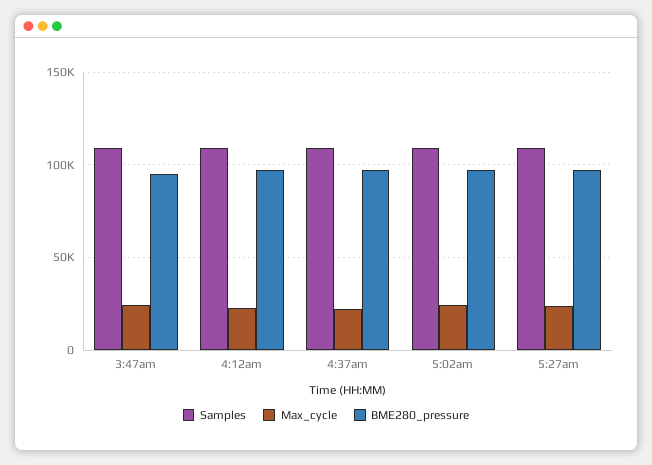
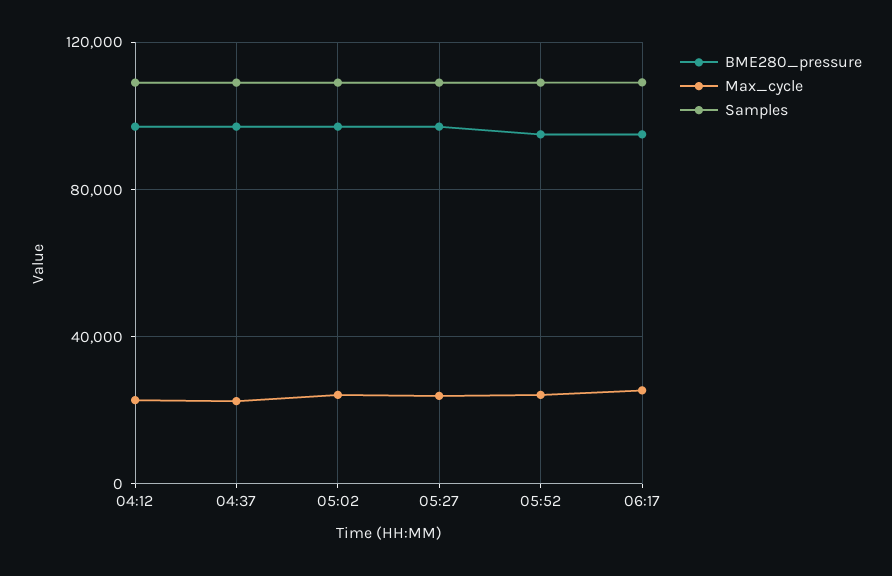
Samples, 3:47am: 110000 -> none
Max_cycle, 3:47am: 25000 -> none
BME280_pressure, 3:47am: 95000 -> none
BME280_pressure, 05:52: none -> 95000
Max_cycle, 05:52: none -> 25000
Samples, 05:52: none -> 110000
BME280_pressure, 06:17: none -> 95000
Max_cycle, 06:17: none -> 25000
Samples, 06:17: none -> 110000

